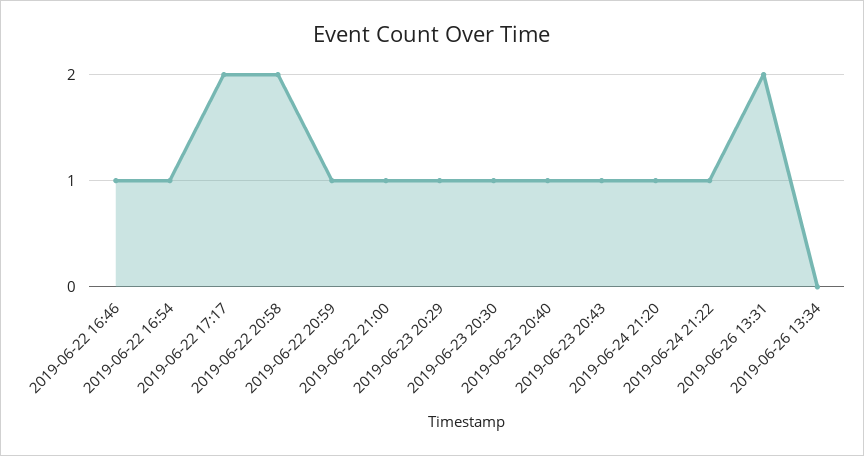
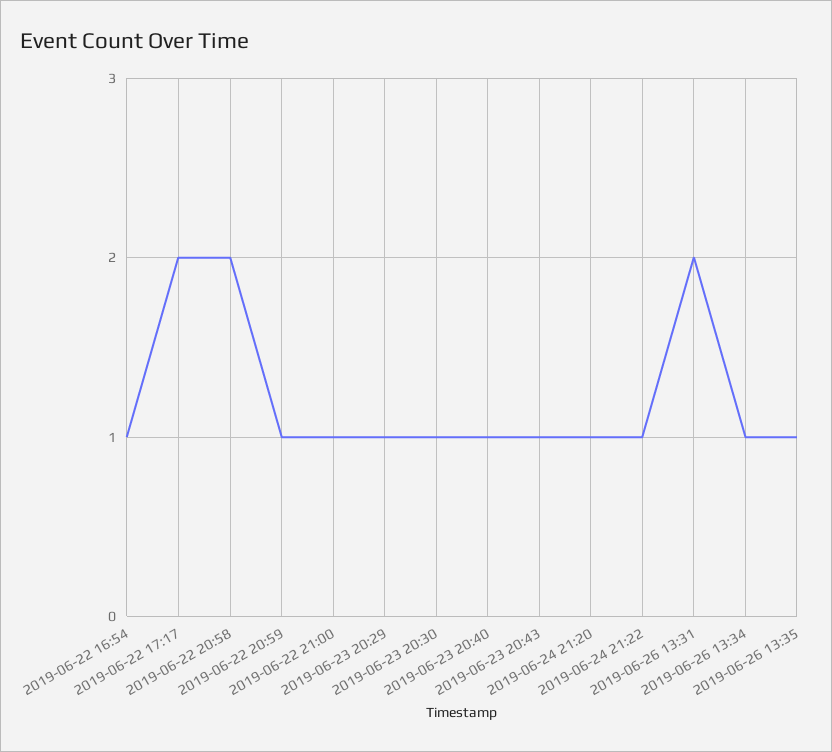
2019-06-22 16:46: 1 -> none
2019-06-26 13:34: 0 -> 1
2019-06-26 13:35: none -> 1

